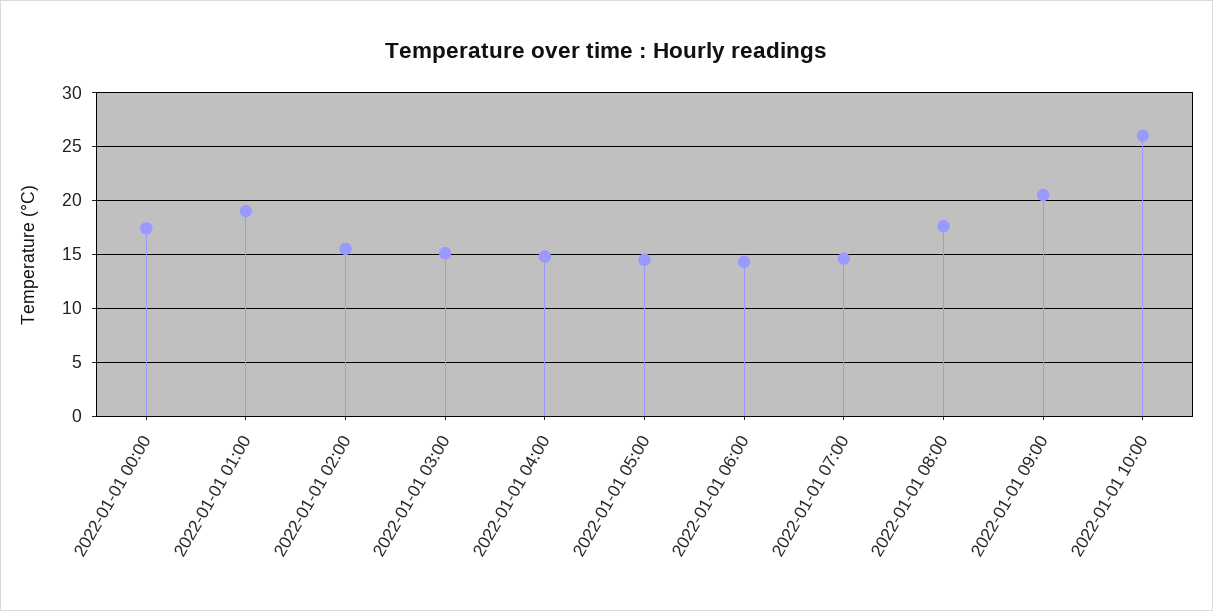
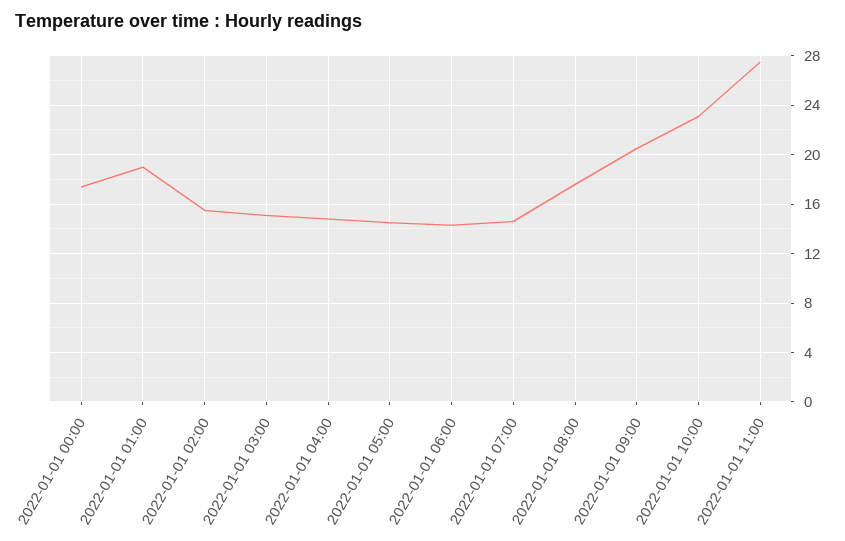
2022-01-01 10:00: 26 -> 23
2022-01-01 11:00: none -> 27.5

